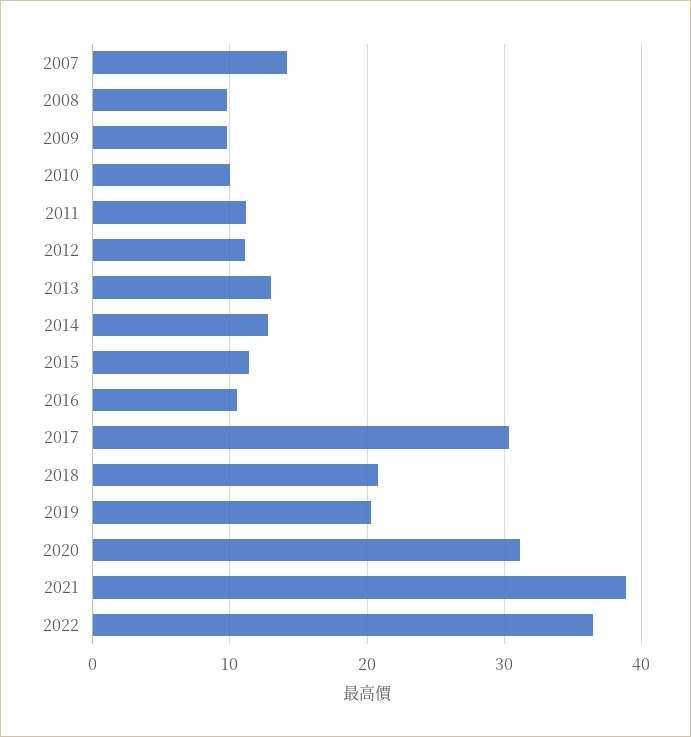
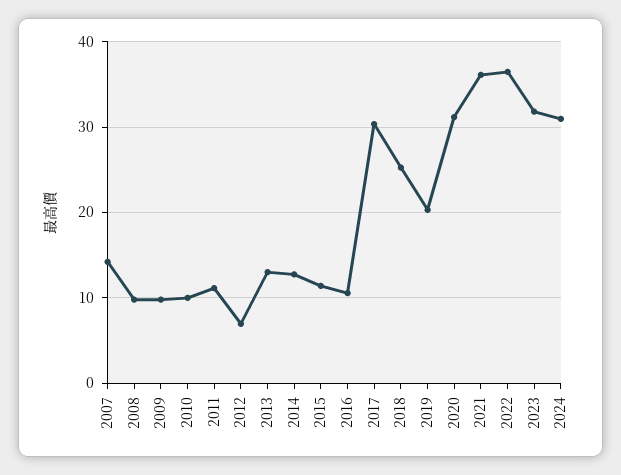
2012: 11 -> 7
2018: 21 -> 25
2021: 39 -> 36
2023: none -> 32
2024: none -> 31

